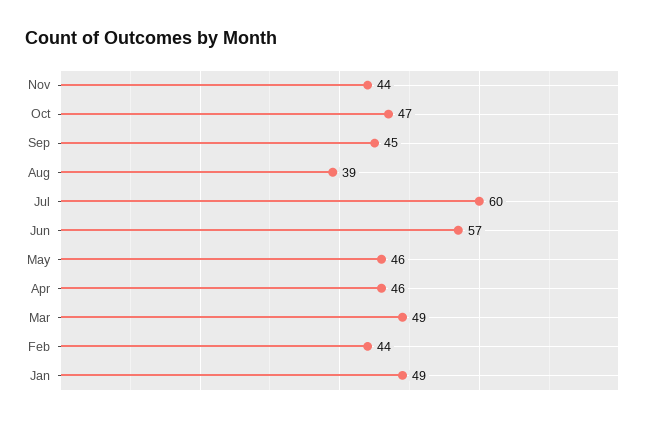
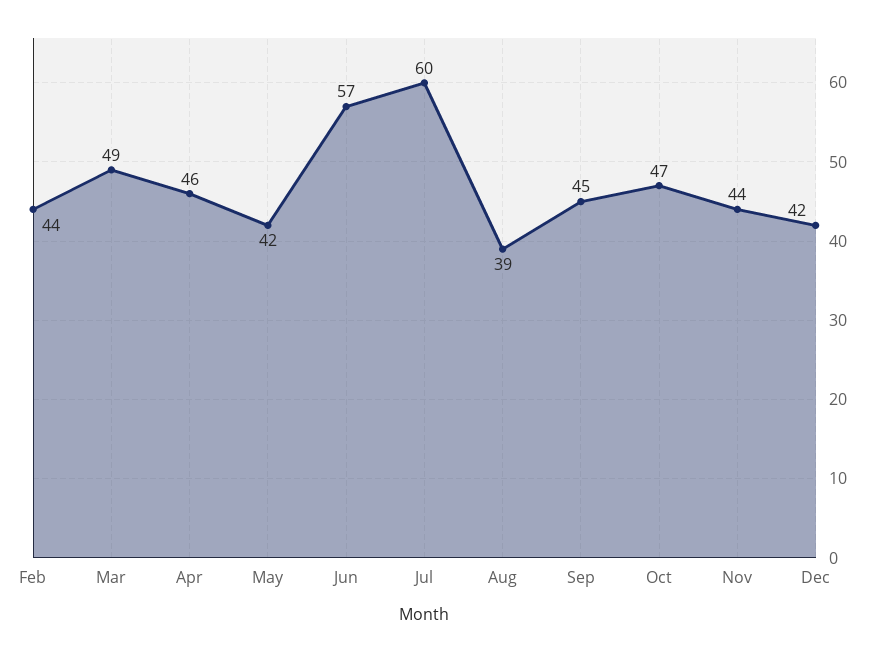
May: 46 -> 42
Jan: 49 -> none
Dec: none -> 42

